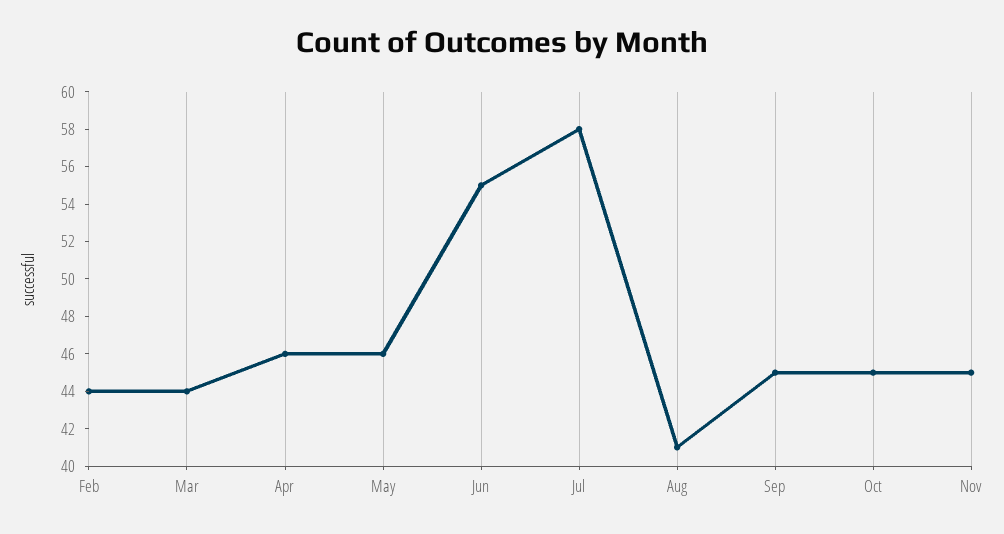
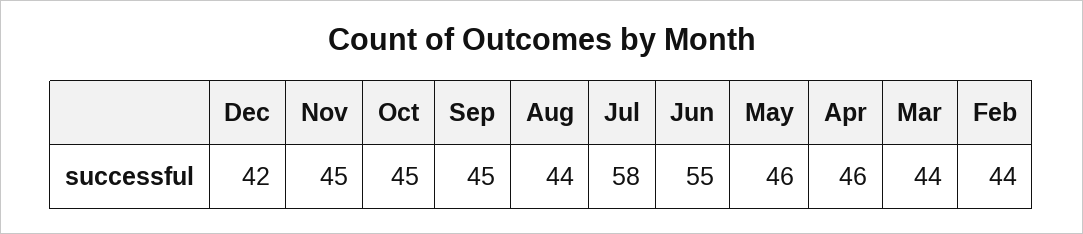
Aug: 41 -> 44
Dec: none -> 42

